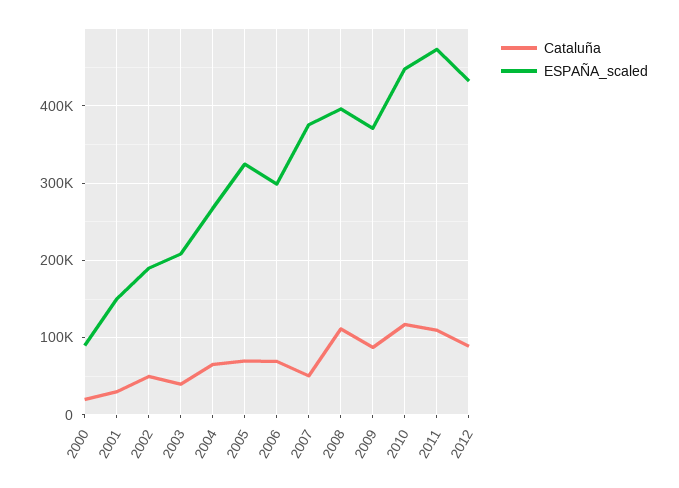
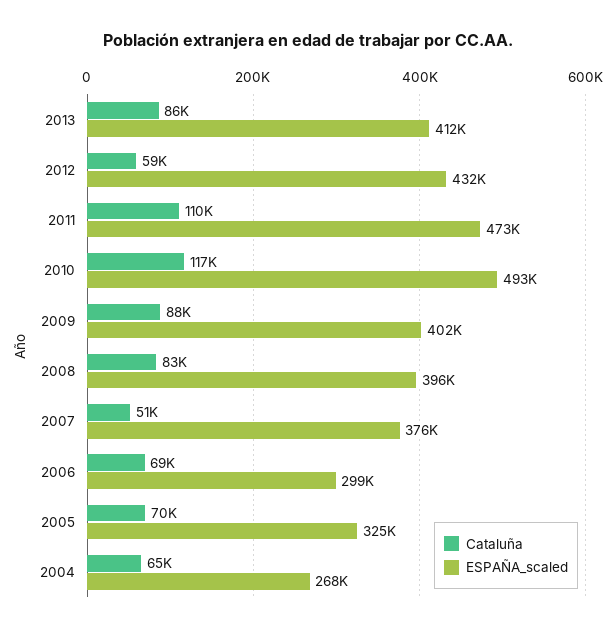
Cataluña, 2000: 20000 -> none
ESPAÑA_scaled, 2000: 90000 -> none
Cataluña, 2001: 30000 -> none
ESPAÑA_scaled, 2001: 150000 -> none
Cataluña, 2002: 50000 -> none
ESPAÑA_scaled, 2002: 190000 -> none
Cataluña, 2003: 40000 -> none
ESPAÑA_scaled, 2003: 210000 -> none
Cataluña, 2008: 110000 -> 83000
ESPAÑA_scaled, 2009: 370000 -> 402000
ESPAÑA_scaled, 2010: 450000 -> 493000
Cataluña, 2012: 90000 -> 59000
Cataluña, 2013: none -> 86000
ESPAÑA_scaled, 2013: none -> 412000

